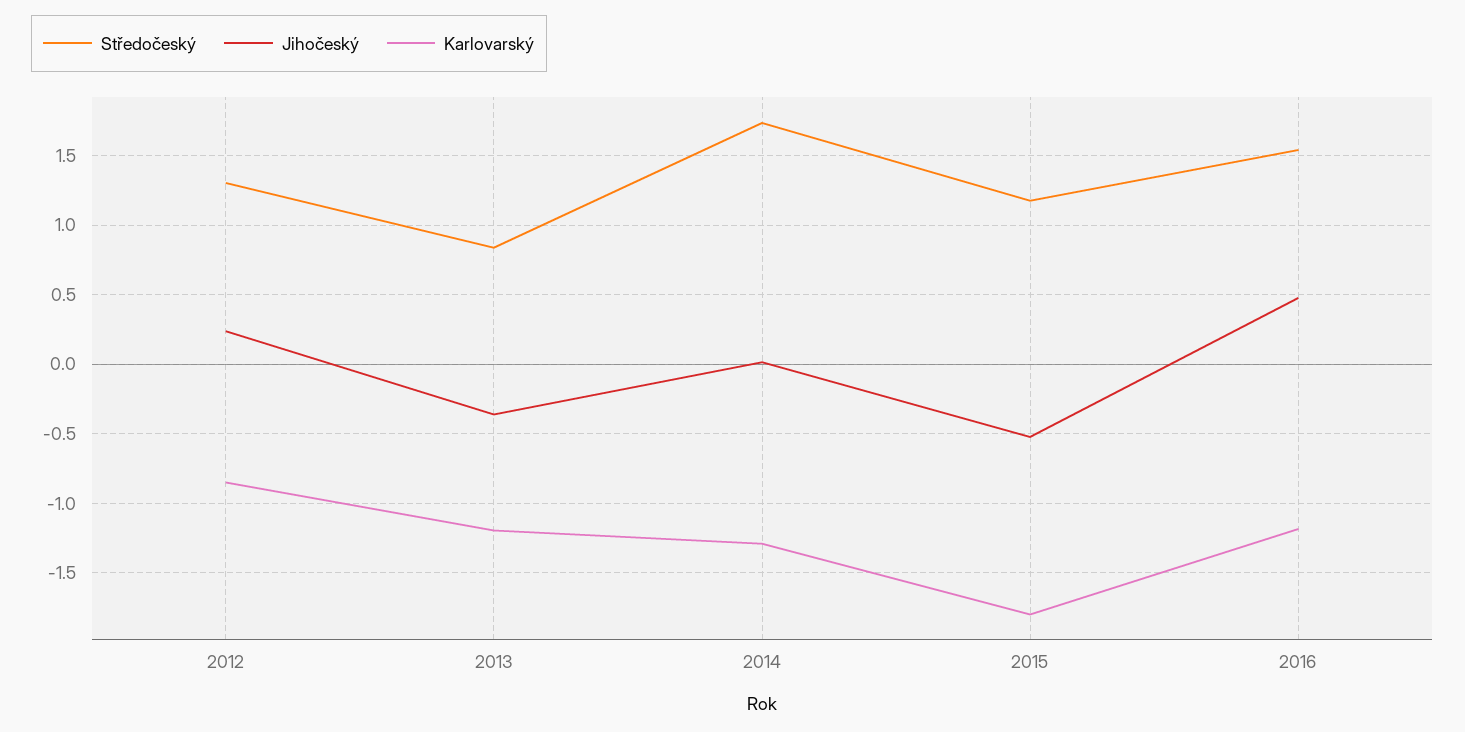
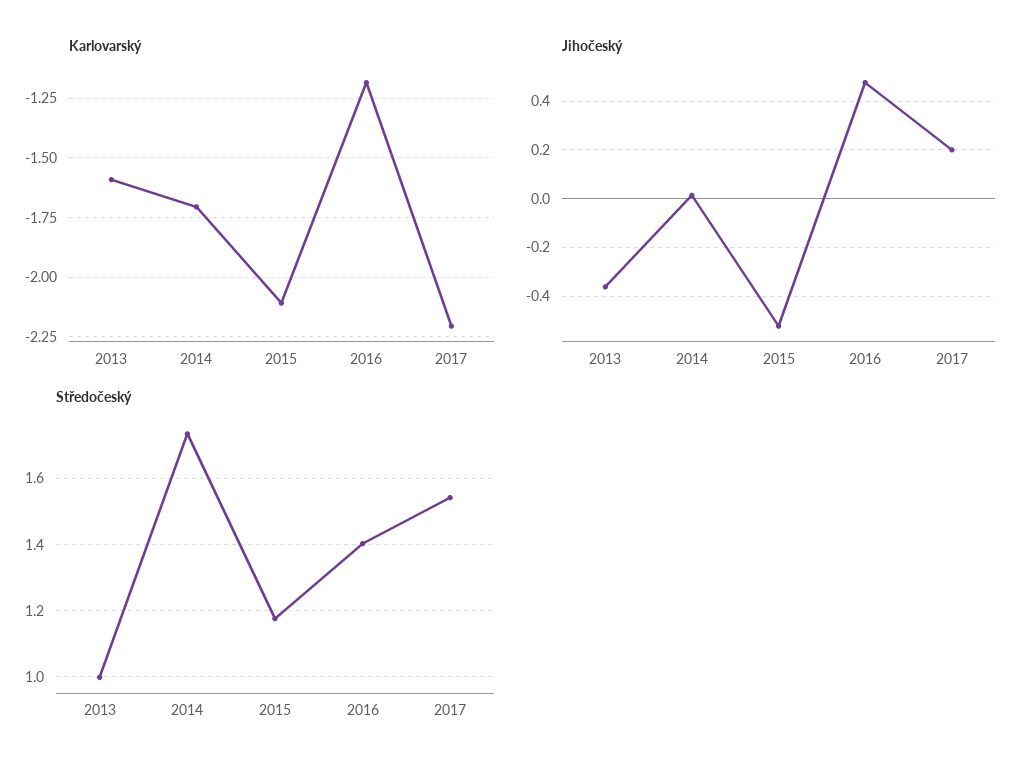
Středočeský, 2012: 1.3 -> none
Jihočeský, 2012: 0.25 -> none
Karlovarský, 2012: -0.85 -> none
Středočeský, 2013: 0.85 -> 1
Karlovarský, 2013: -1.2 -> -1.6
Karlovarský, 2014: -1.3 -> -1.7
Karlovarský, 2015: -1.8 -> -2.1
Středočeský, 2016: 1.55 -> 1.4
Karlovarský, 2017: none -> -2.2
Jihočeský, 2017: none -> 0.2
Středočeský, 2017: none -> 1.54

